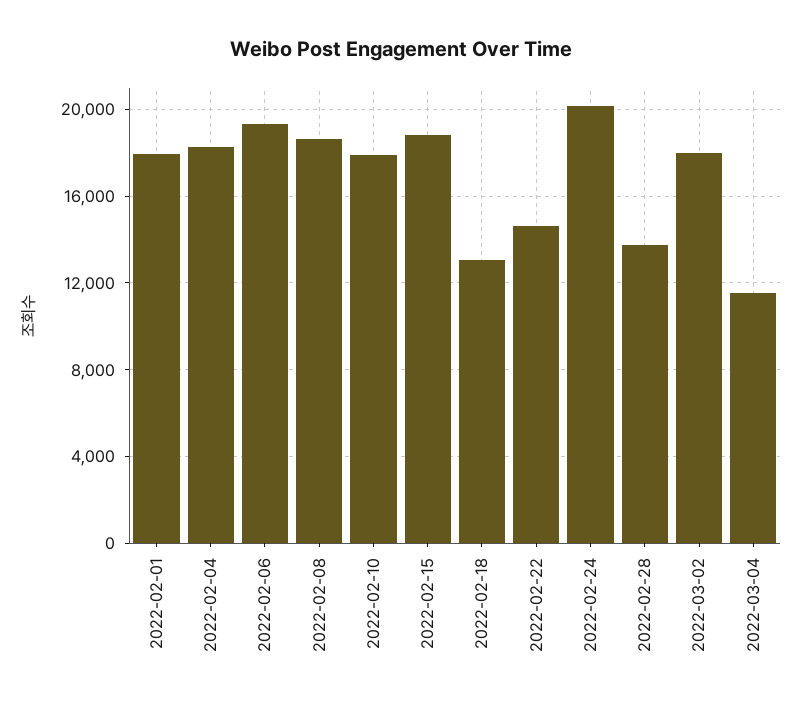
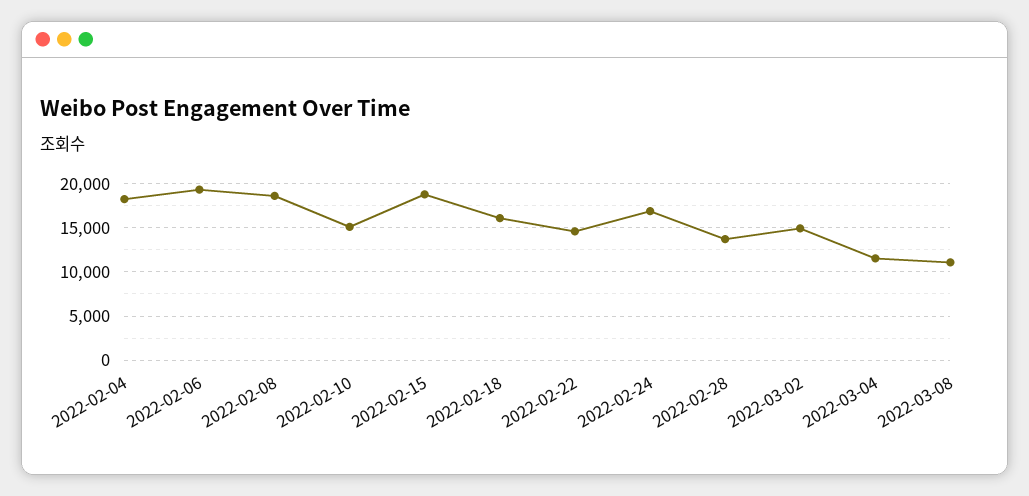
2022-02-01: 18000 -> none
2022-02-10: 18000 -> 15000
2022-02-18: 13000 -> 16000
2022-02-24: 20000 -> 17000
2022-03-02: 18000 -> 15000
2022-03-08: none -> 11000

